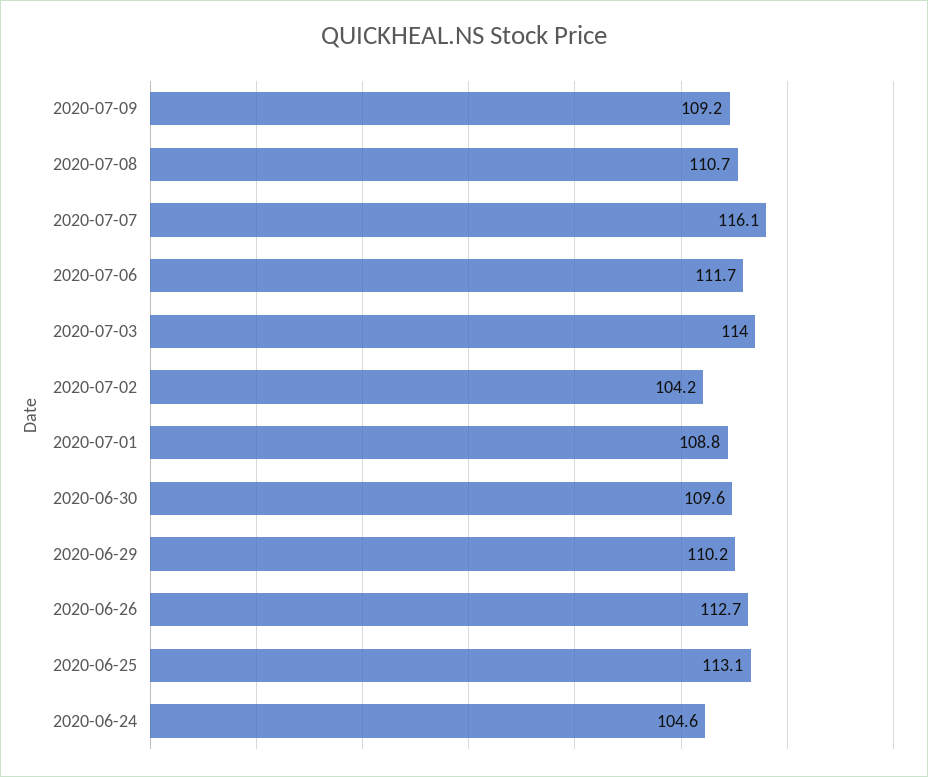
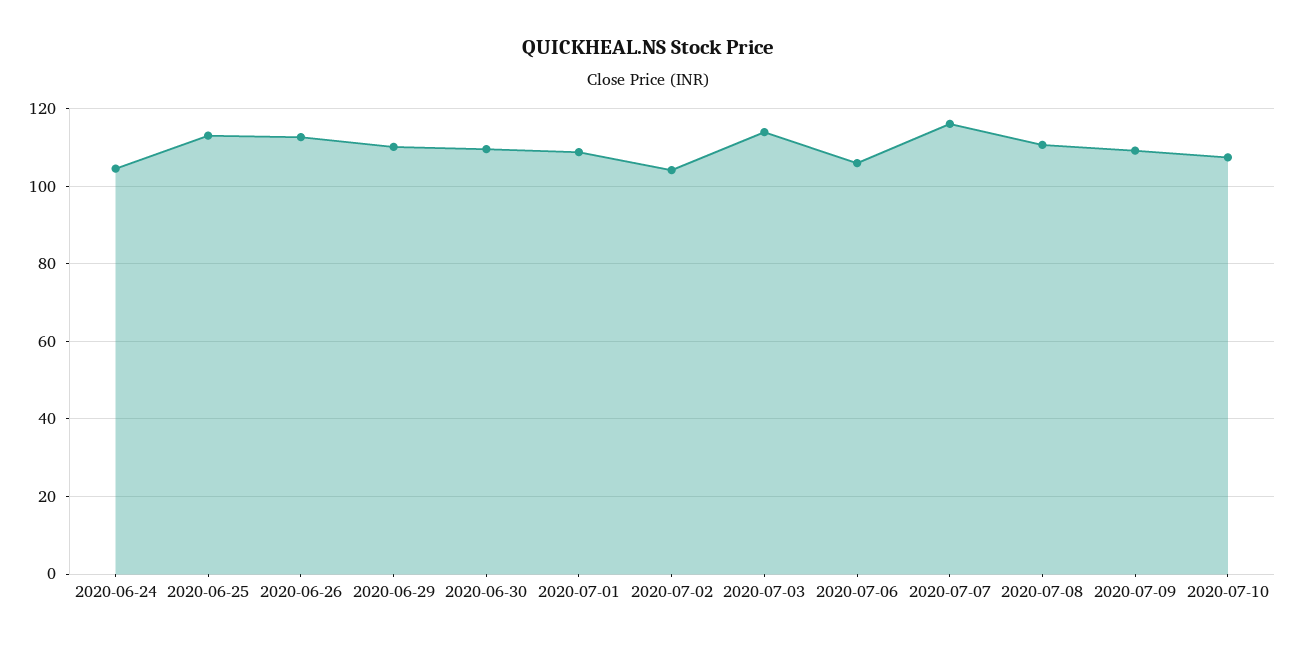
2020-07-06: 111.7 -> 106
2020-07-10: none -> 108

